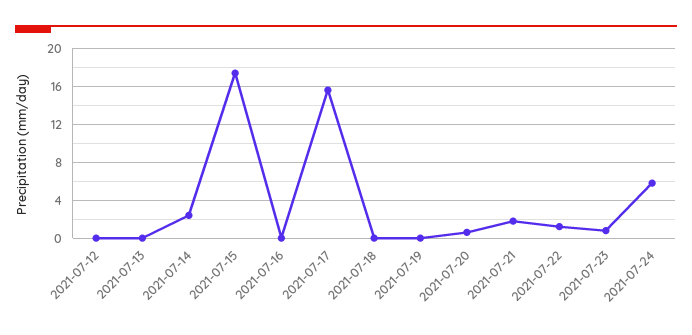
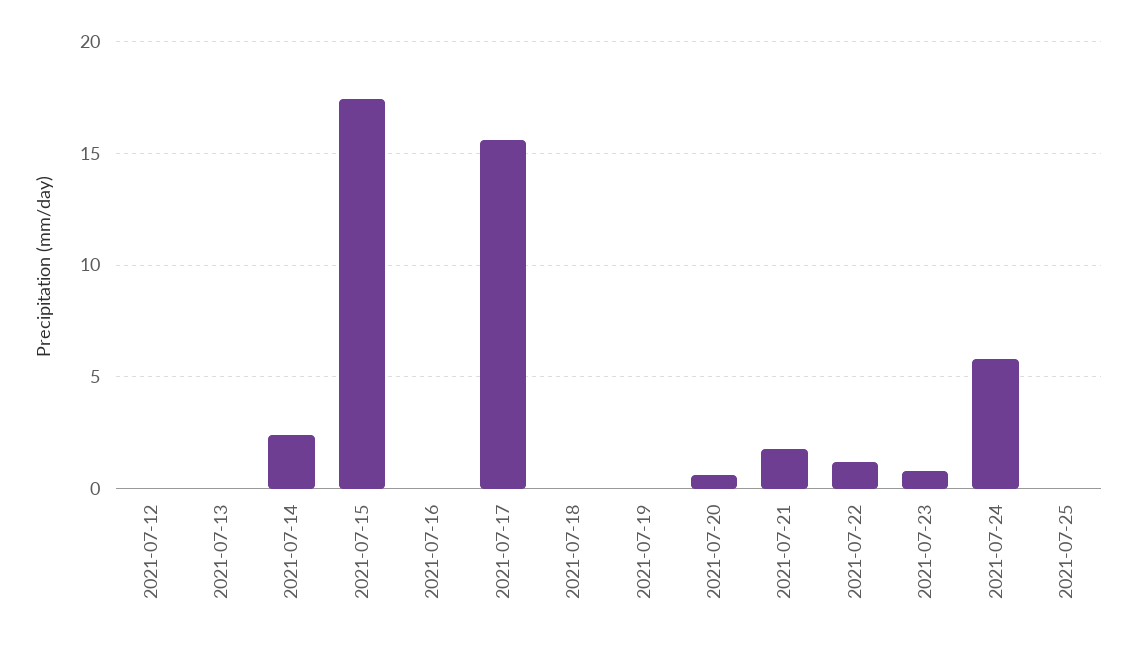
2021-07-25: none -> 0

